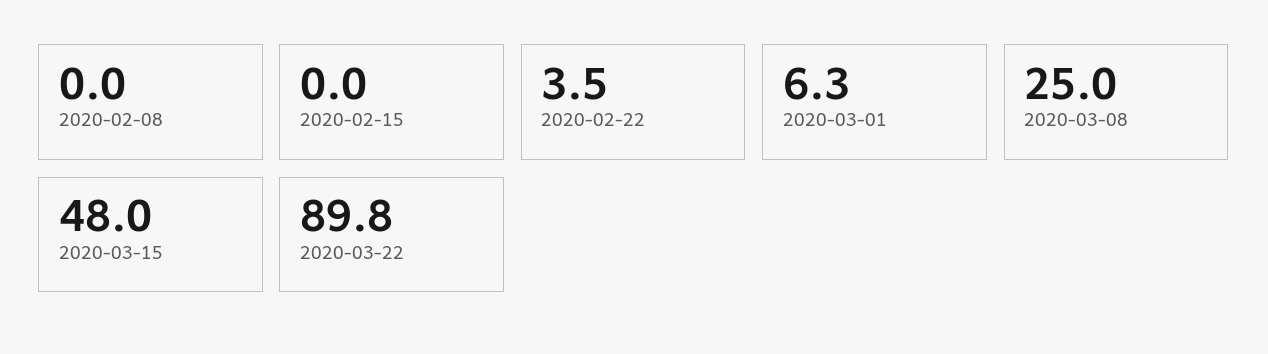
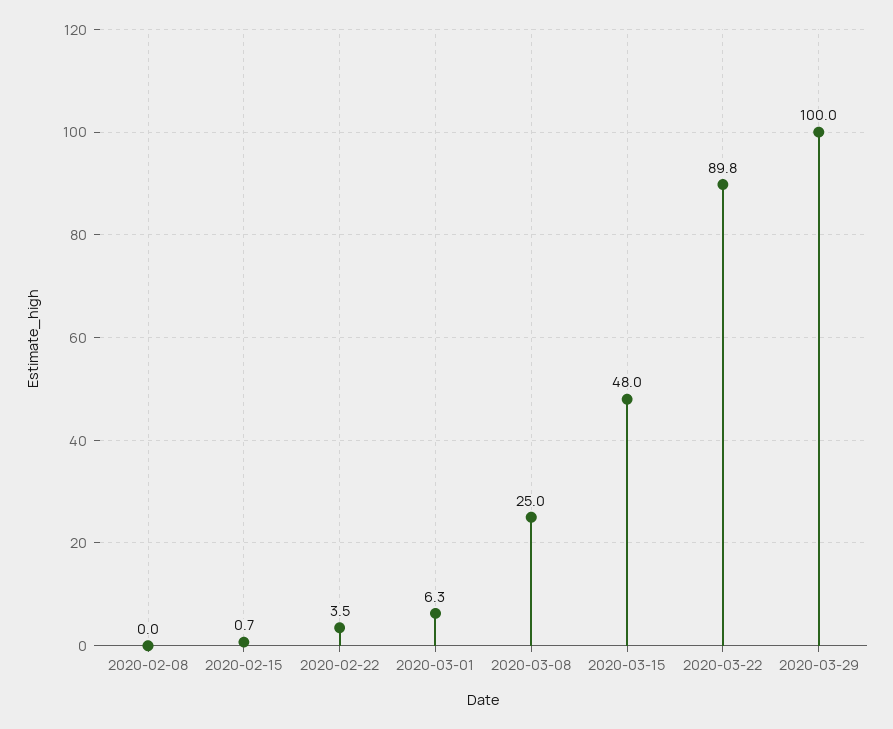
2020-02-15: 0 -> 0.7
2020-03-29: none -> 100

